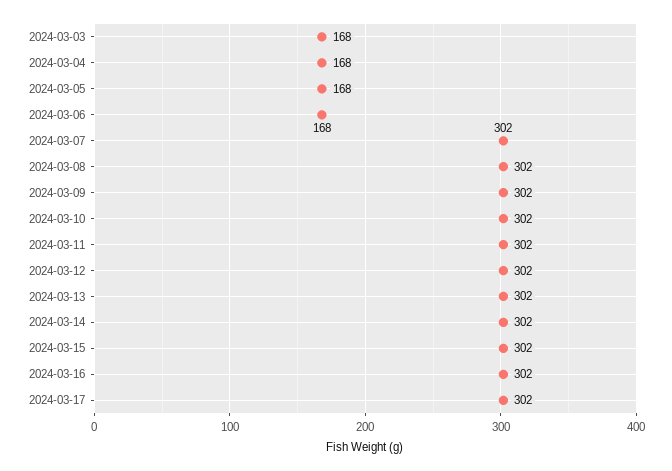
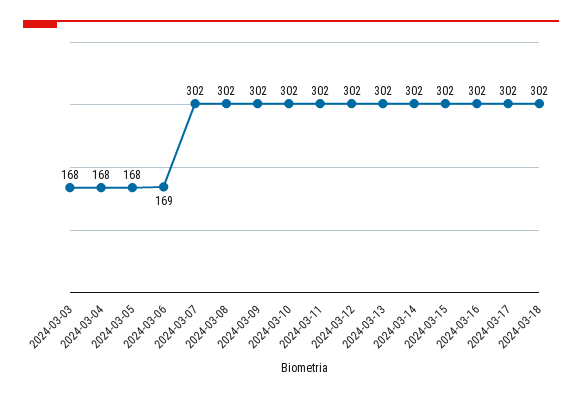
2024-03-06: 168 -> 169
2024-03-18: none -> 302

